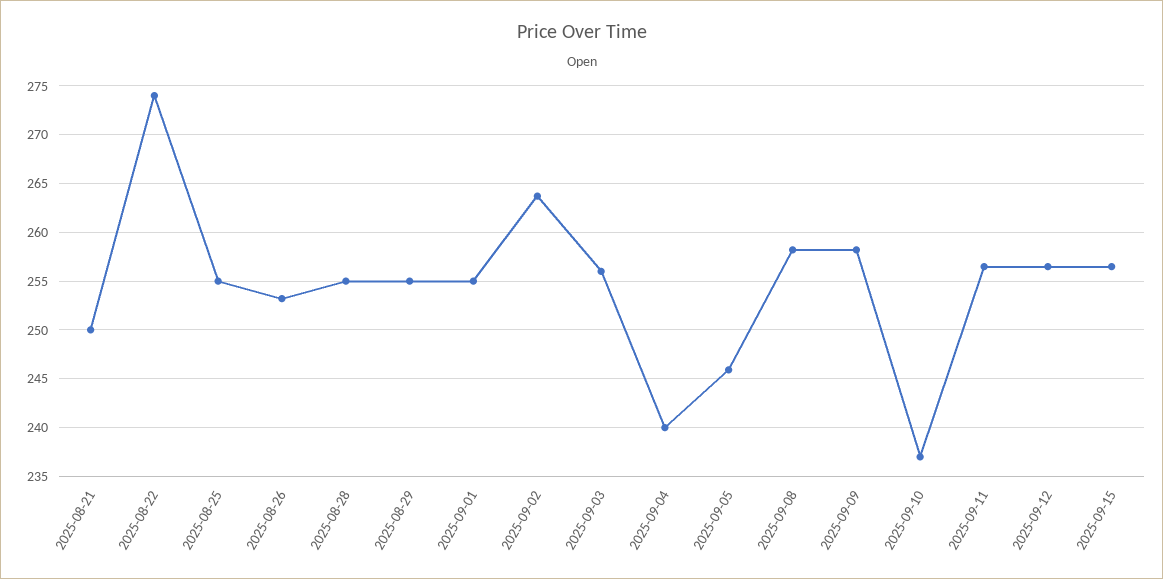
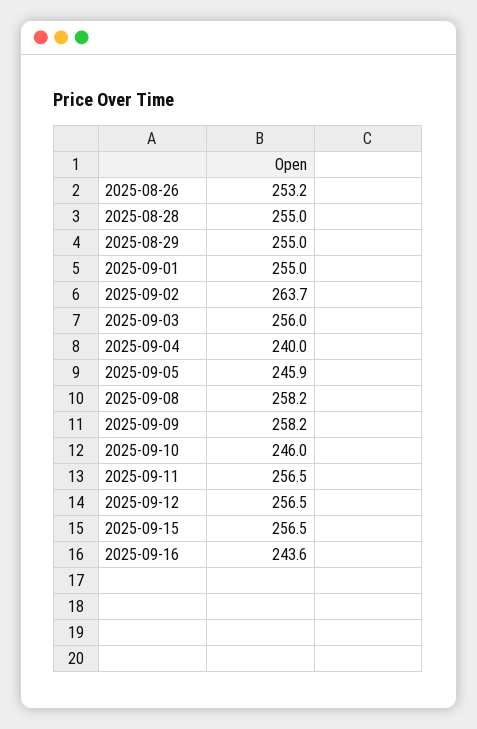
2025-08-21: 250 -> none
2025-08-22: 274 -> none
2025-08-25: 255 -> none
2025-09-10: 237 -> 246
2025-09-16: none -> 243.6

